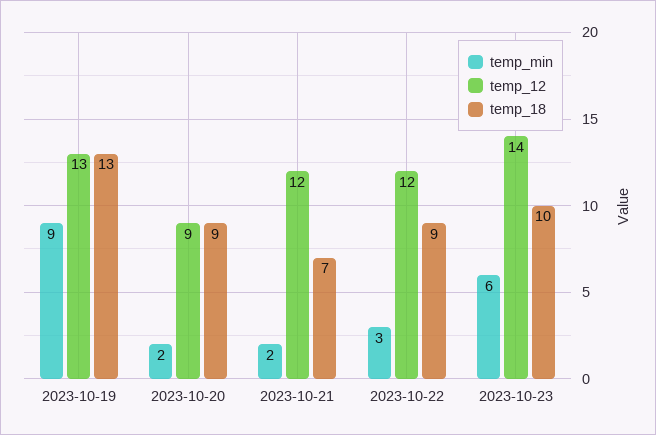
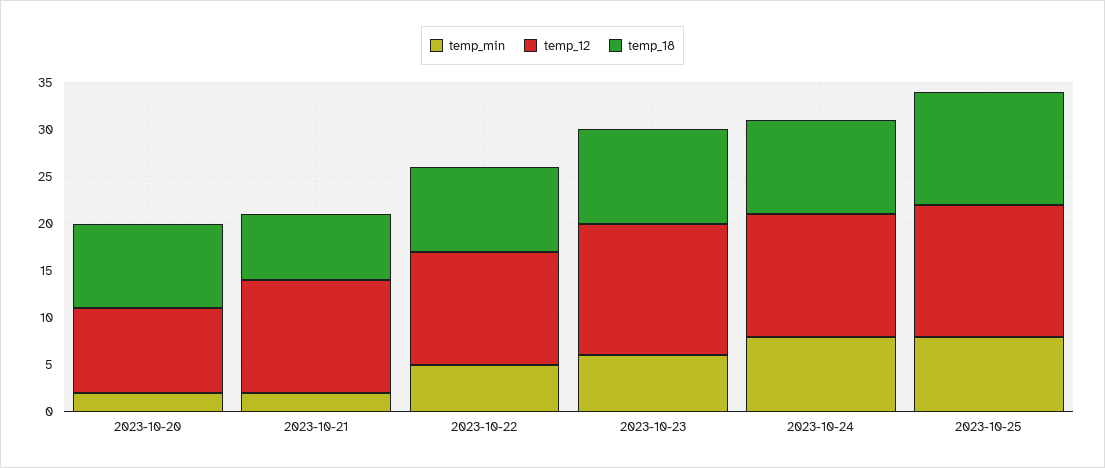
temp_min, 2023-10-19: 9 -> none
temp_12, 2023-10-19: 13 -> none
temp_18, 2023-10-19: 13 -> none
temp_min, 2023-10-22: 3 -> 5
temp_min, 2023-10-24: none -> 8
temp_12, 2023-10-24: none -> 13
temp_18, 2023-10-24: none -> 10
temp_min, 2023-10-25: none -> 8
temp_12, 2023-10-25: none -> 14
temp_18, 2023-10-25: none -> 12

